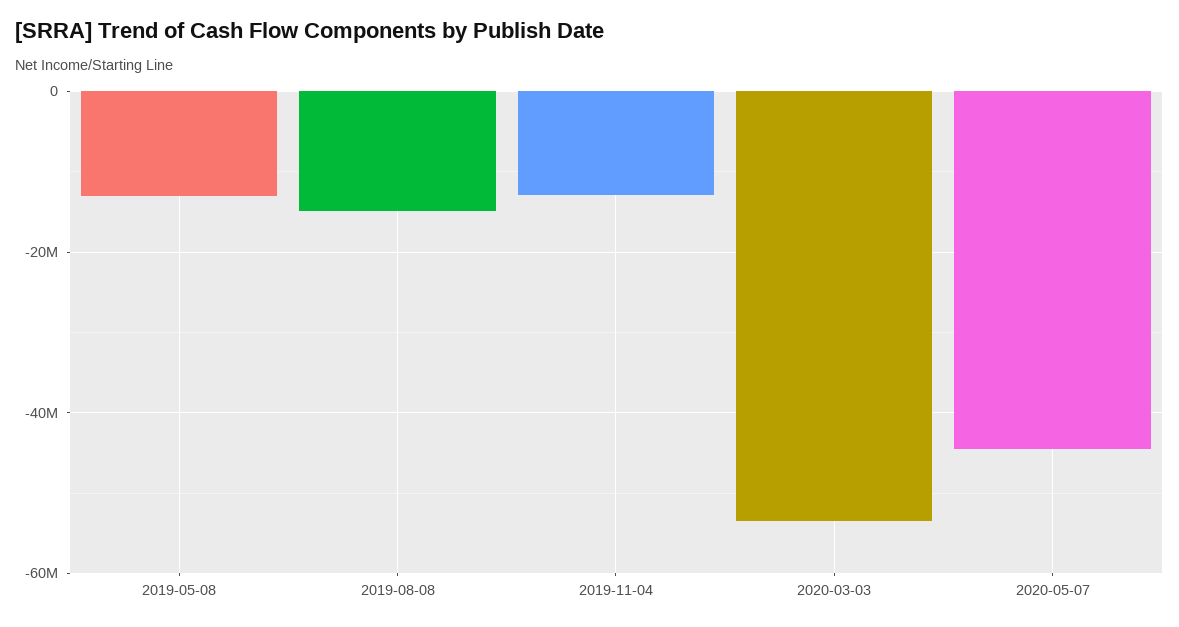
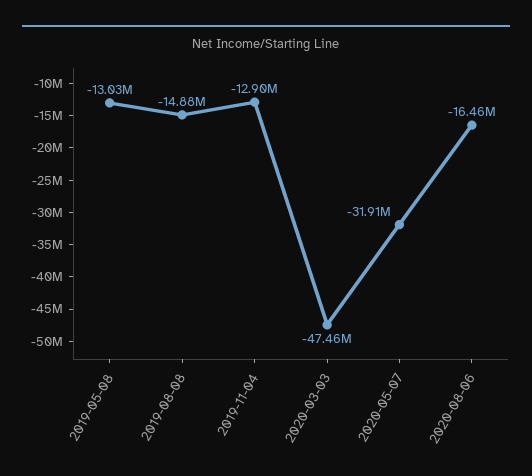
2020-03-03: -54000000 -> -47460000
2020-05-07: -44000000 -> -31910000
2020-08-06: none -> -16460000

